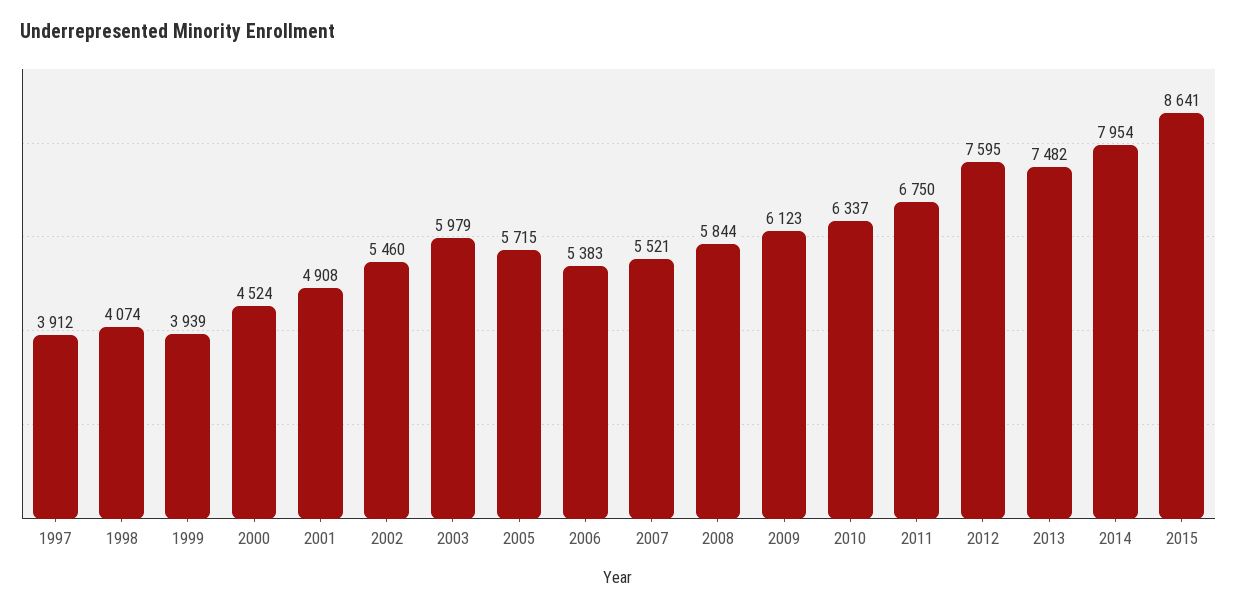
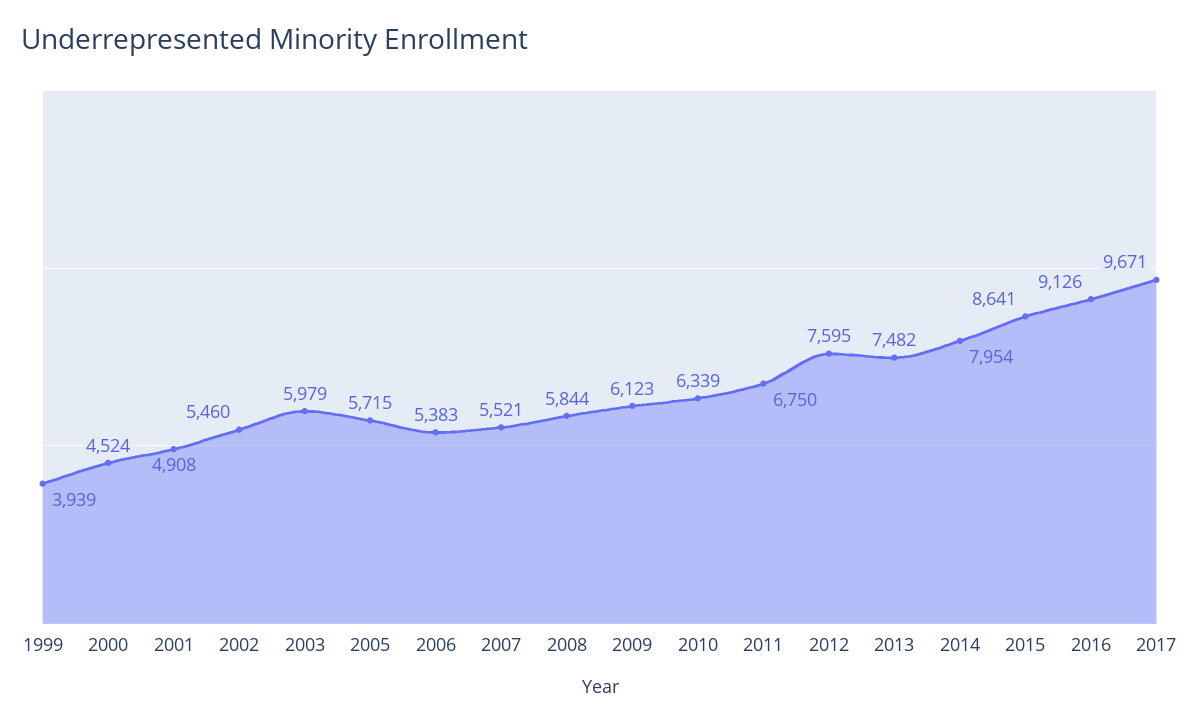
1997: 3912 -> none
1998: 4074 -> none
2010: 6337 -> 6339
2016: none -> 9126
2017: none -> 9671

